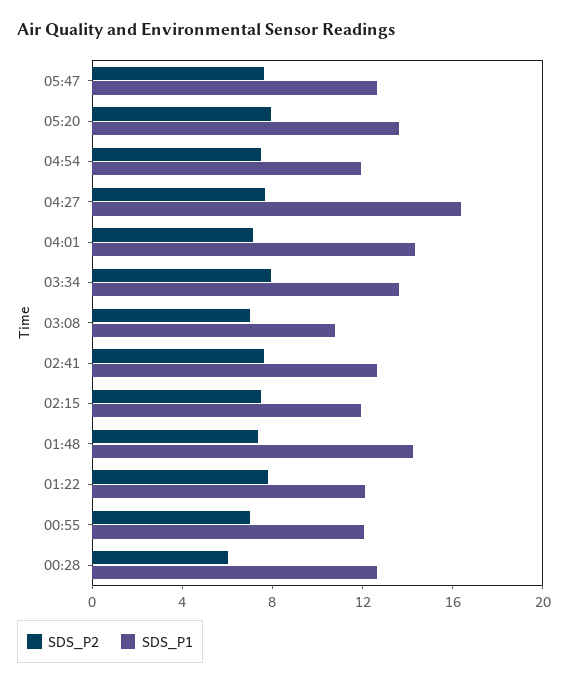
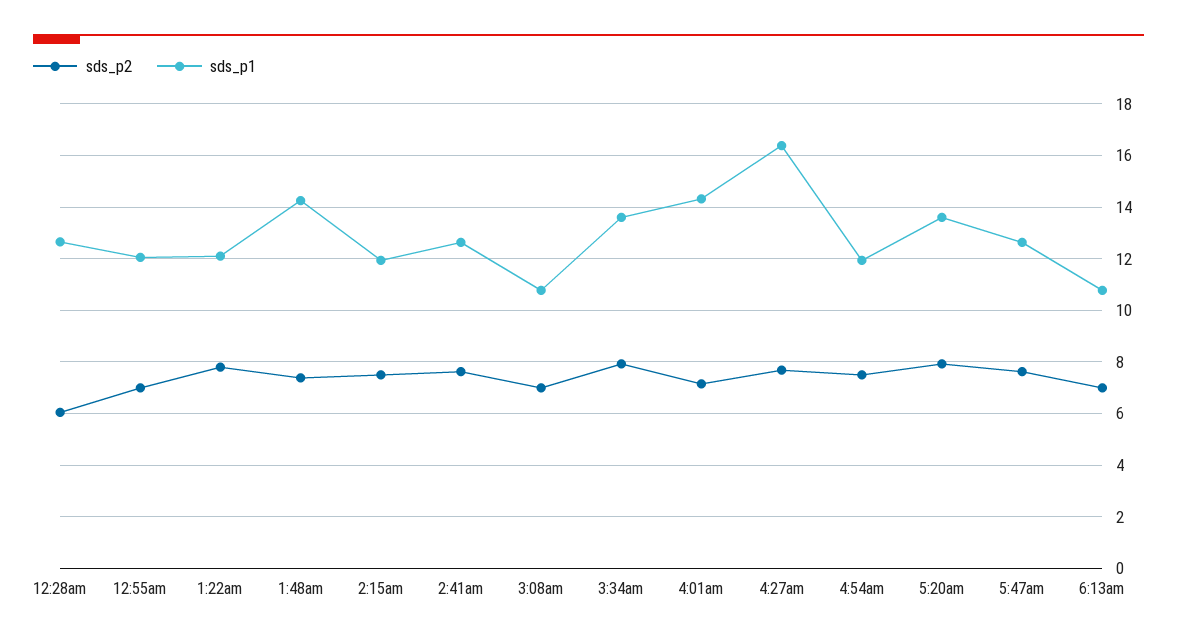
SDS_P2, 6:13am: none -> 7
SDS_P1, 6:13am: none -> 10.75

